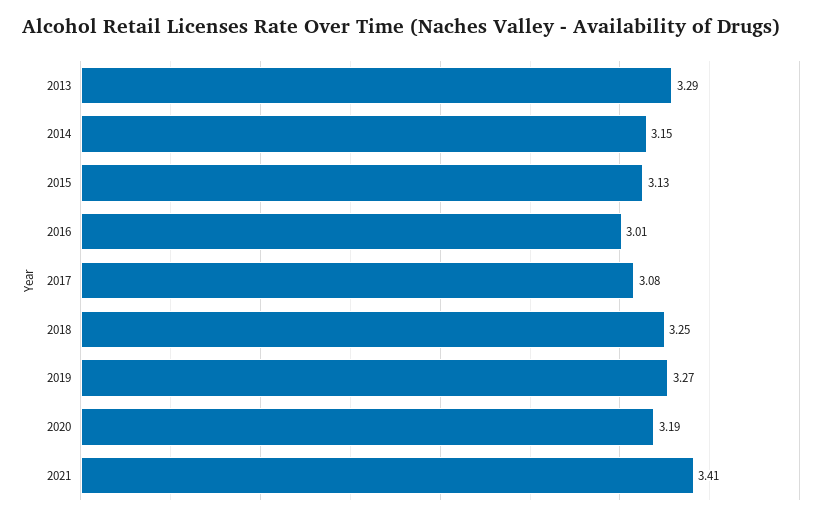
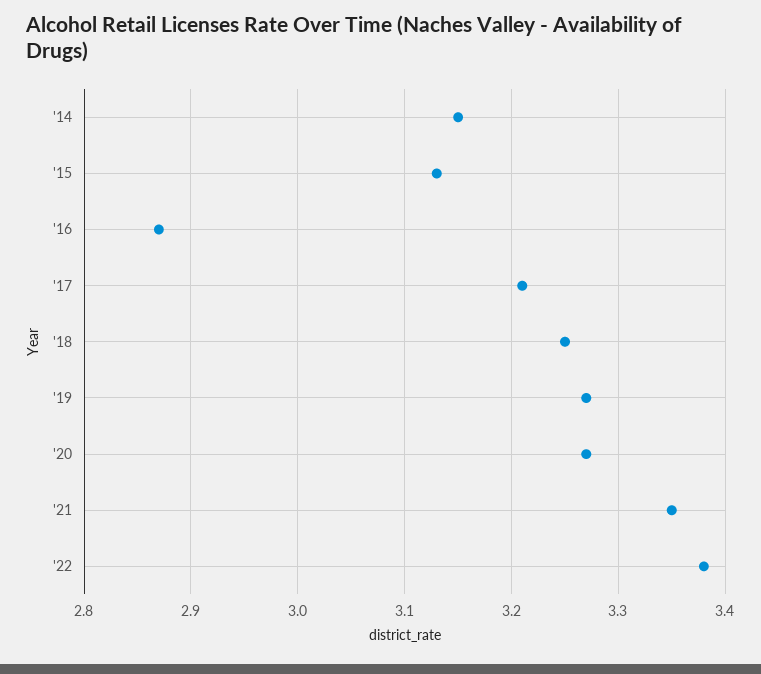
2013: 3.29 -> none
2016: 3.01 -> 2.87
2017: 3.08 -> 3.21
2020: 3.19 -> 3.27
2021: 3.41 -> 3.35
'22: none -> 3.38

